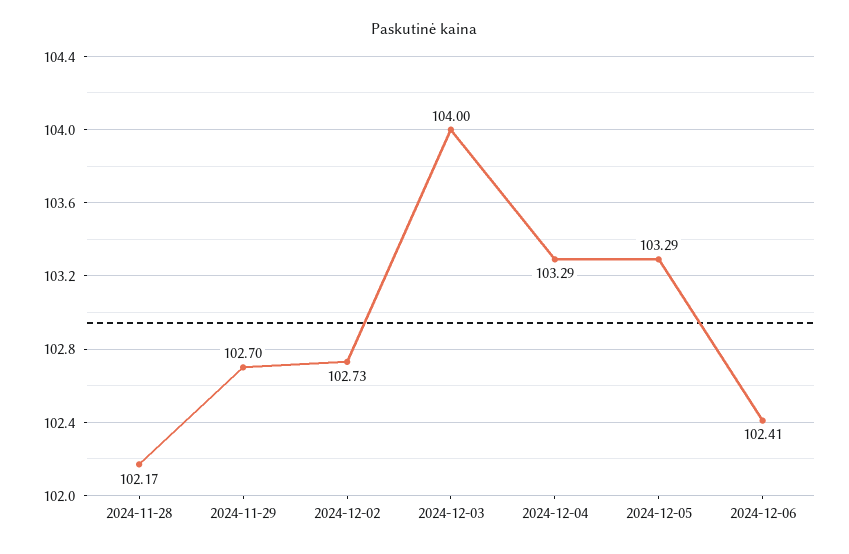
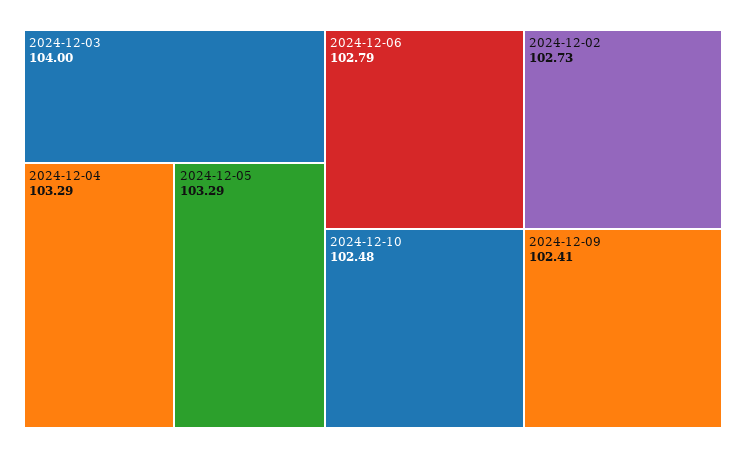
2024-11-28: 102.17 -> none
2024-11-29: 102.7 -> none
2024-12-06: 102.41 -> 102.79
2024-12-10: none -> 102.48
2024-12-09: none -> 102.41

